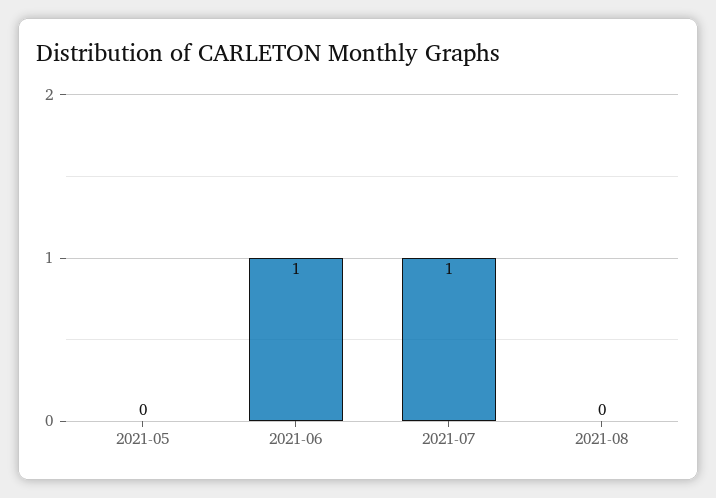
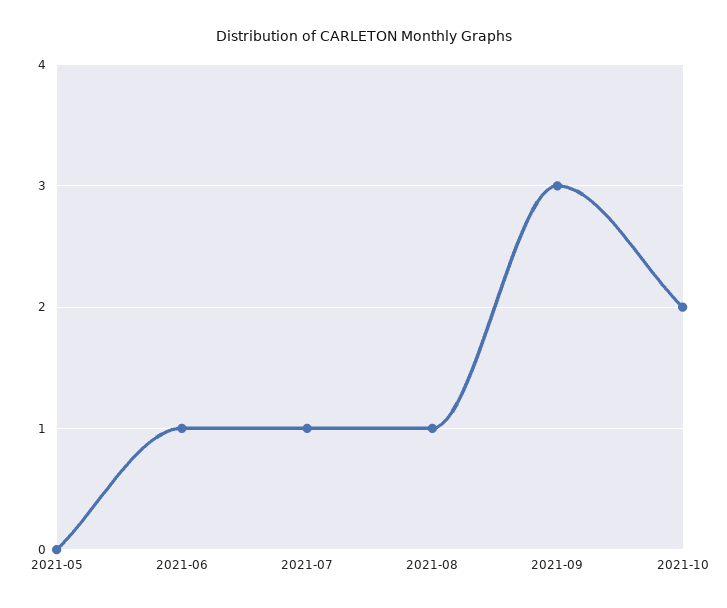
2021-08: 0 -> 1
2021-09: none -> 3
2021-10: none -> 2

